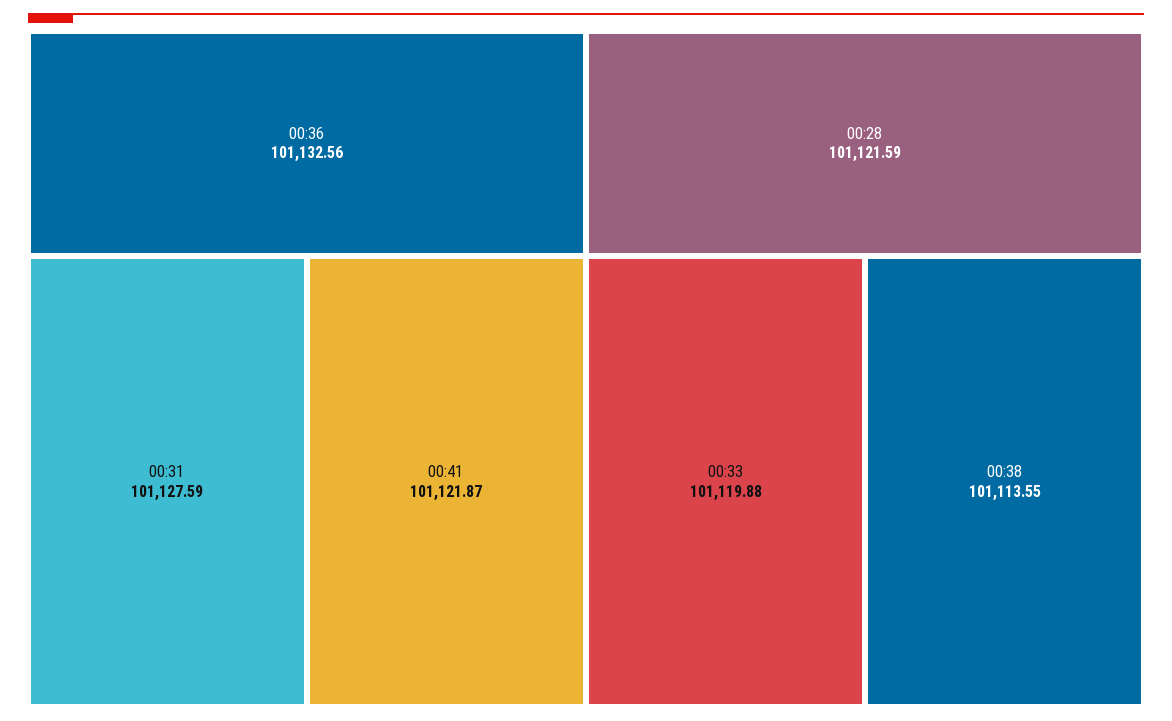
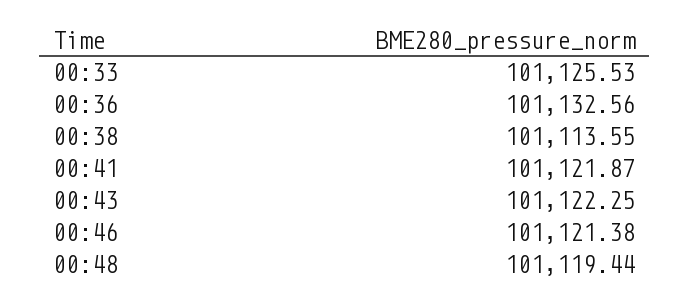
00:31: 101127.59 -> none
00:28: 101121.59 -> none
00:33: 101119.88 -> 101125.53
00:43: none -> 101122.25
00:46: none -> 101121.38
00:48: none -> 101119.44

